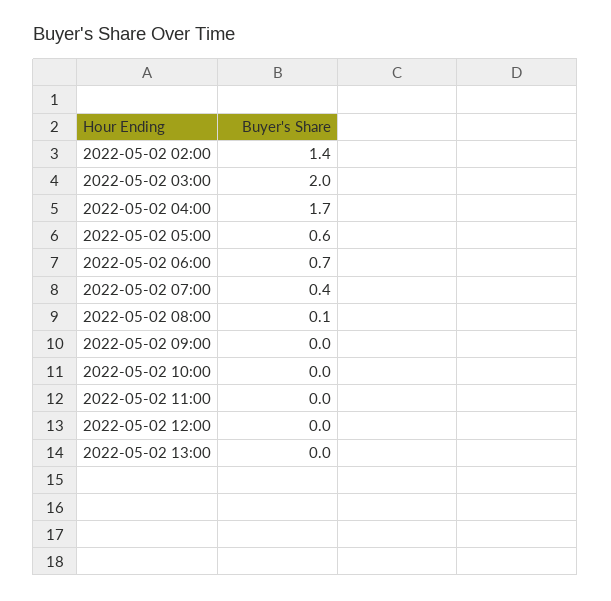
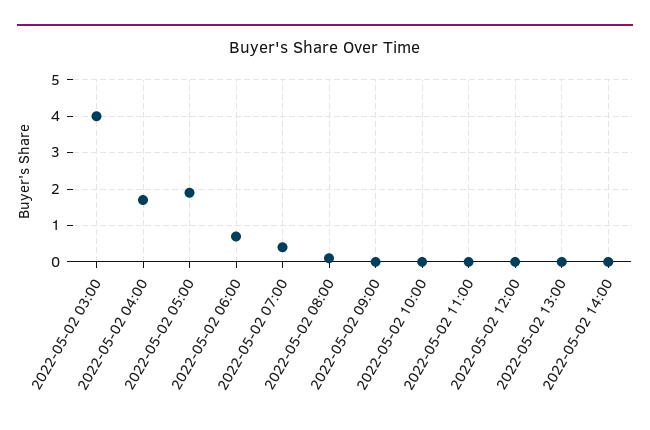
2022-05-02 02:00: 1.4 -> none
2022-05-02 03:00: 2 -> 4
2022-05-02 05:00: 0.6 -> 2
2022-05-02 14:00: none -> 0

